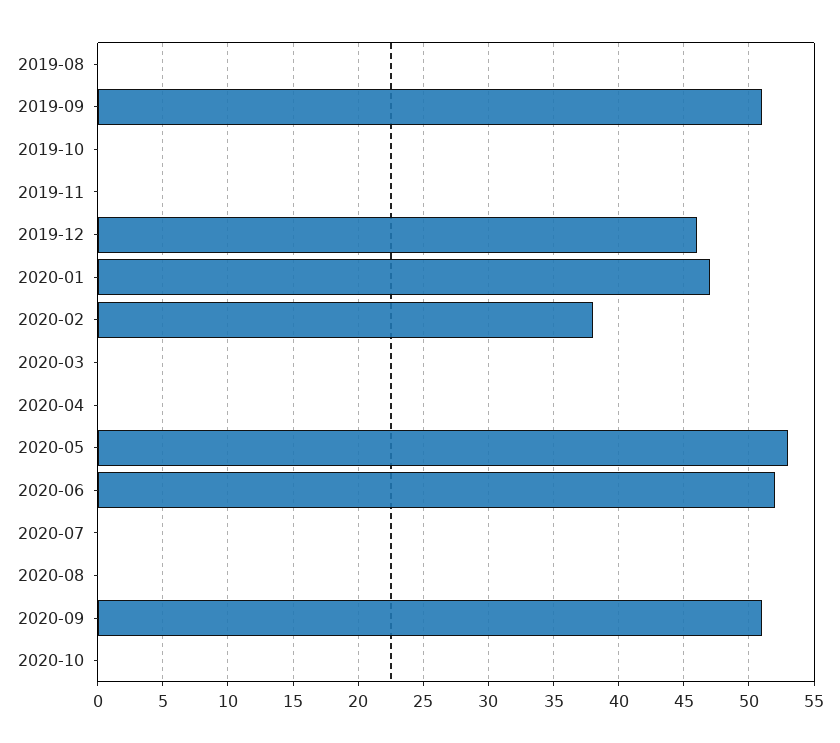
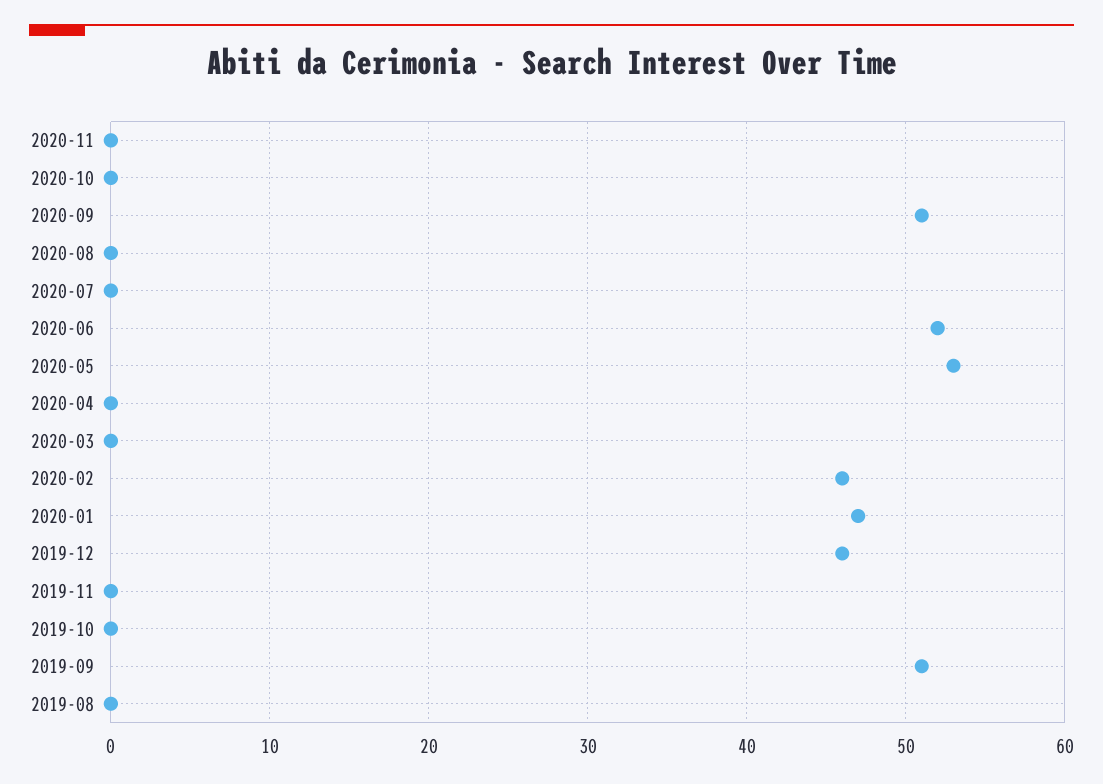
2020-02: 38 -> 46
2020-11: none -> 0

